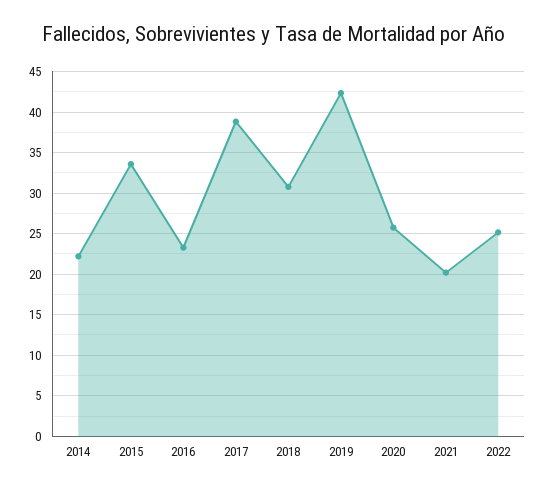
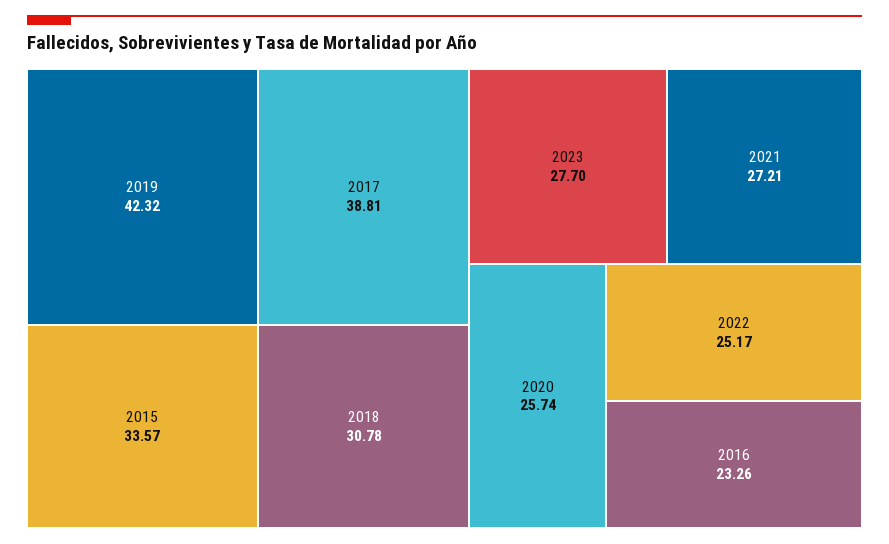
2014: 22 -> none
2021: 20 -> 27.21
2023: none -> 27.7

